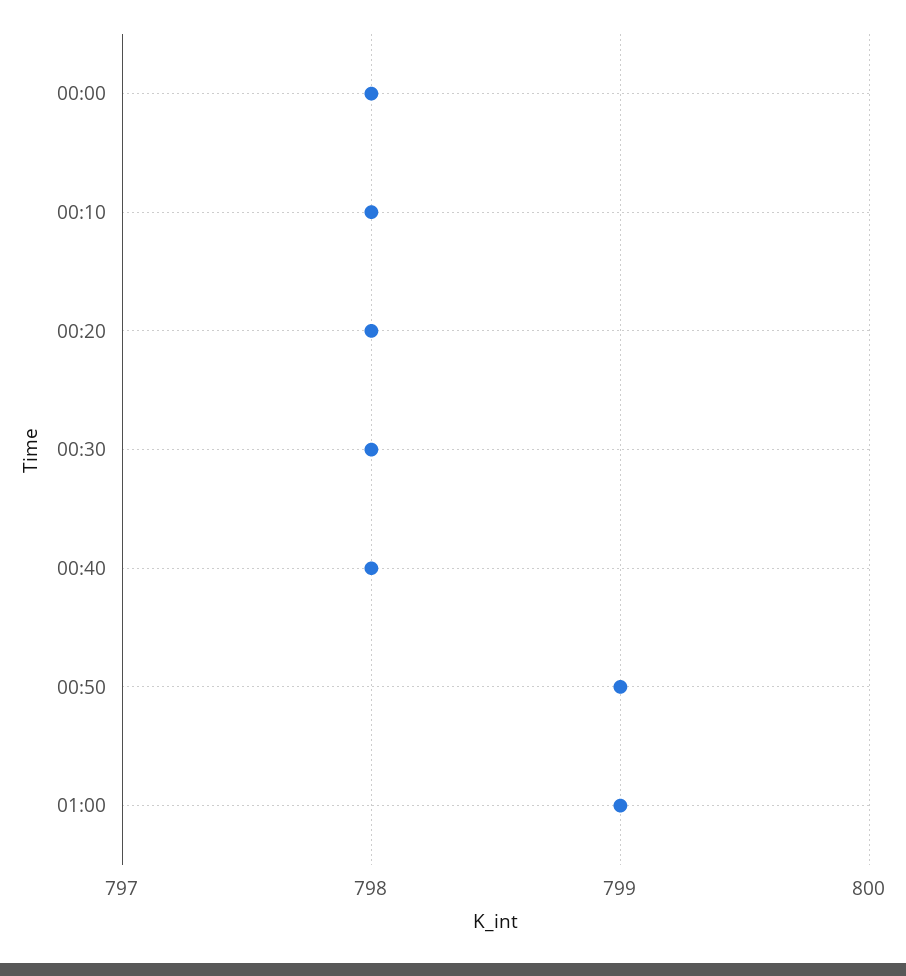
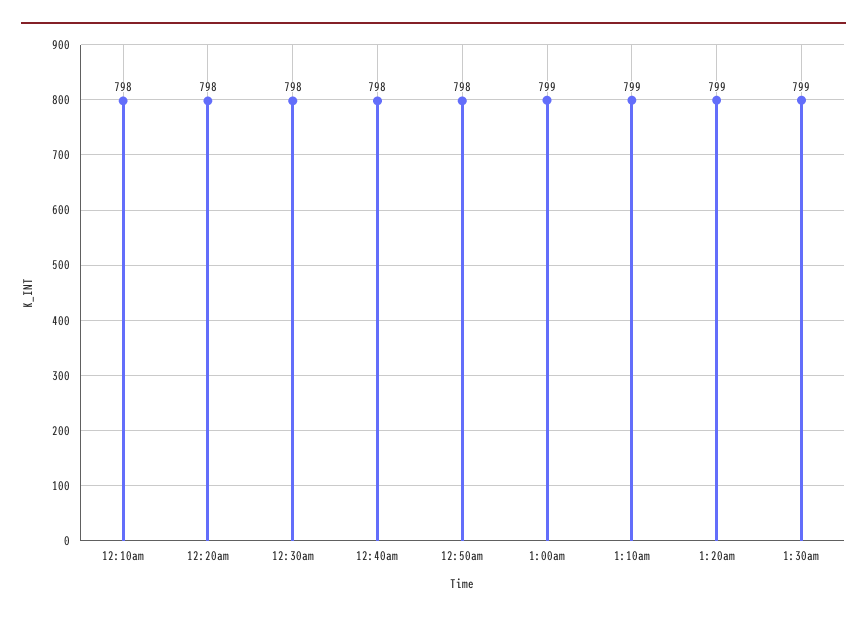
00:00: 798 -> none
00:50: 799 -> 798
1:10am: none -> 799
1:20am: none -> 799
1:30am: none -> 799

